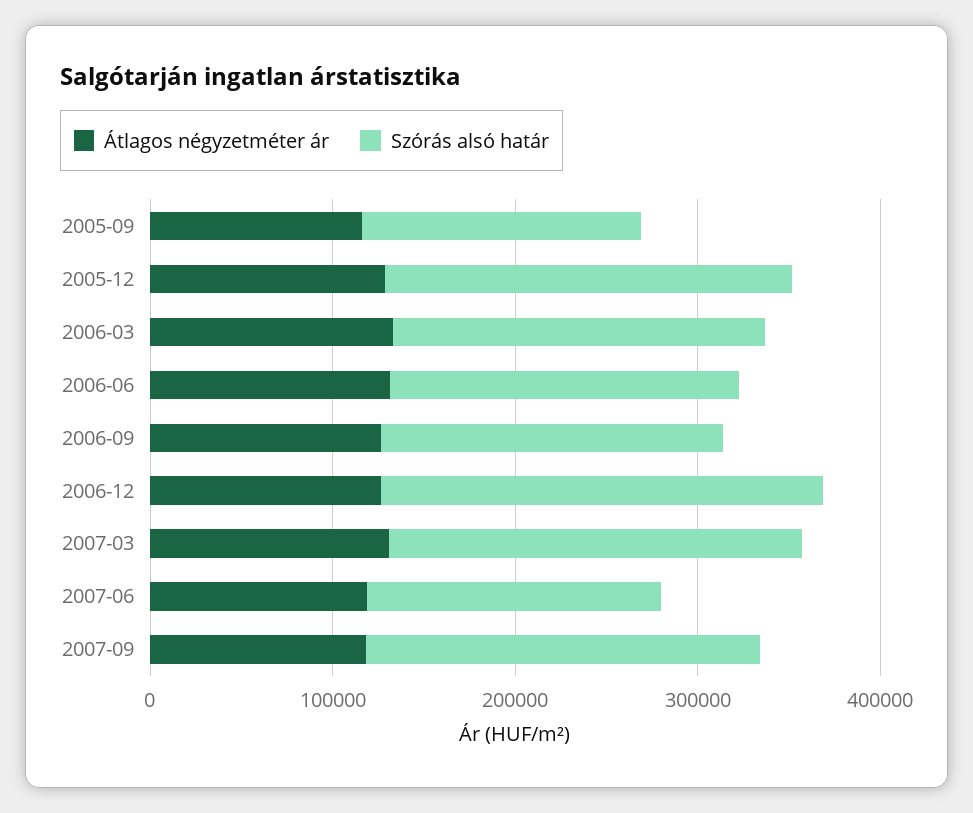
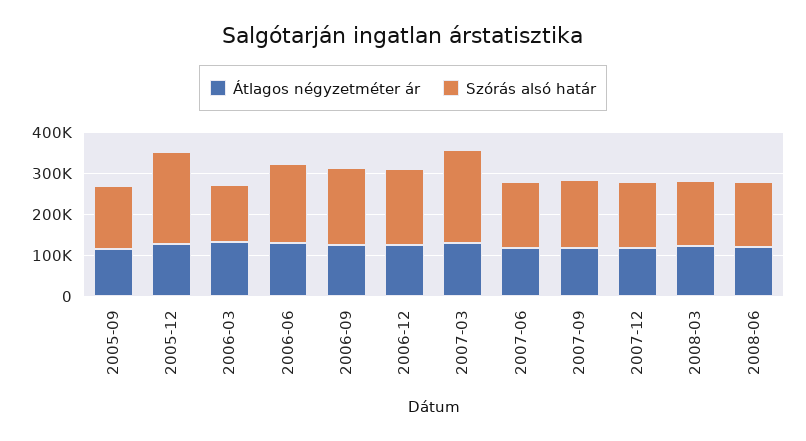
Szórás alsó határ, 2006-03: 200000 -> 140000
Szórás alsó határ, 2006-12: 240000 -> 180000
Szórás alsó határ, 2007-09: 220000 -> 160000
Átlagos négyzetméter ár, 2007-12: none -> 120000
Szórás alsó határ, 2007-12: none -> 160000
Átlagos négyzetméter ár, 2008-03: none -> 120000
Szórás alsó határ, 2008-03: none -> 160000
Átlagos négyzetméter ár, 2008-06: none -> 120000
Szórás alsó határ, 2008-06: none -> 160000

